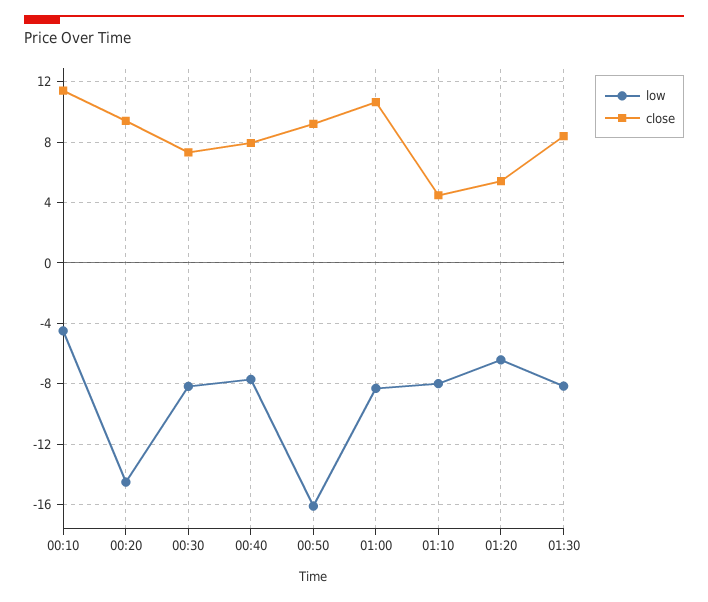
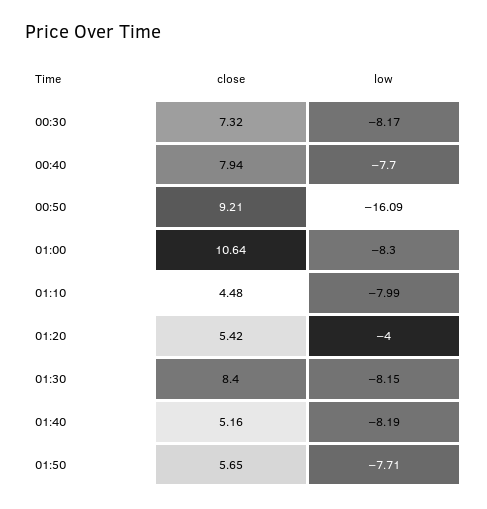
low, 00:10: -4.5 -> none
close, 00:10: 11.5 -> none
low, 00:20: -14.5 -> none
close, 00:20: 9.5 -> none
low, 01:20: -6.5 -> -4
close, 01:40: none -> 5.16
low, 01:40: none -> -8.19
close, 01:50: none -> 5.65
low, 01:50: none -> -7.71

